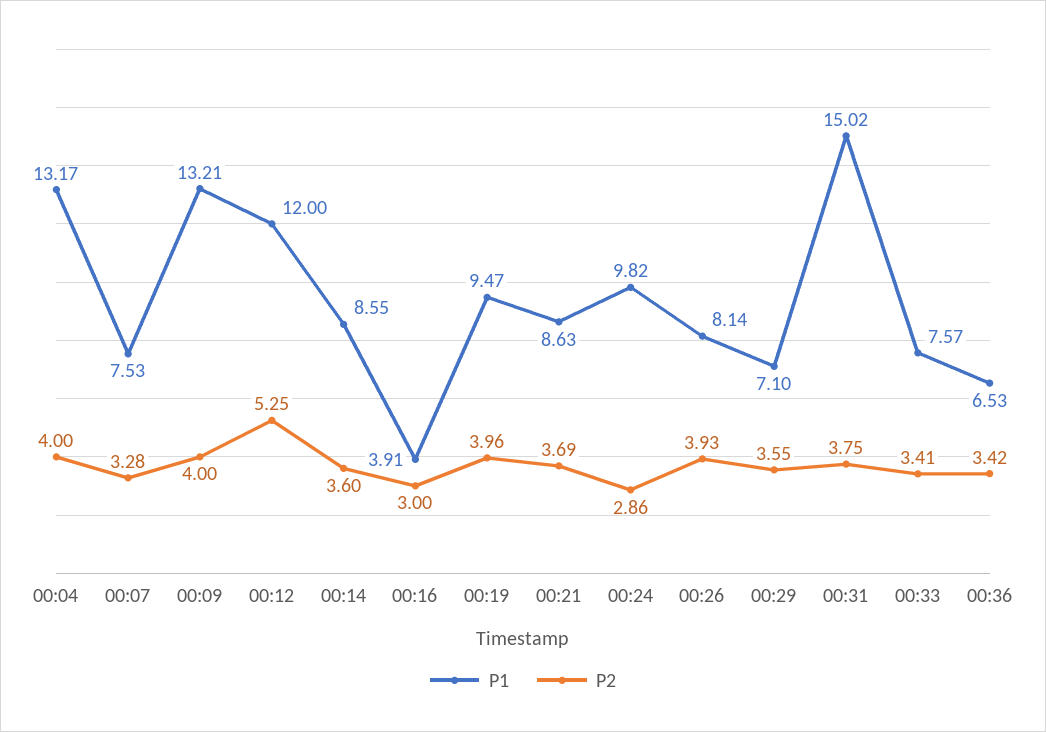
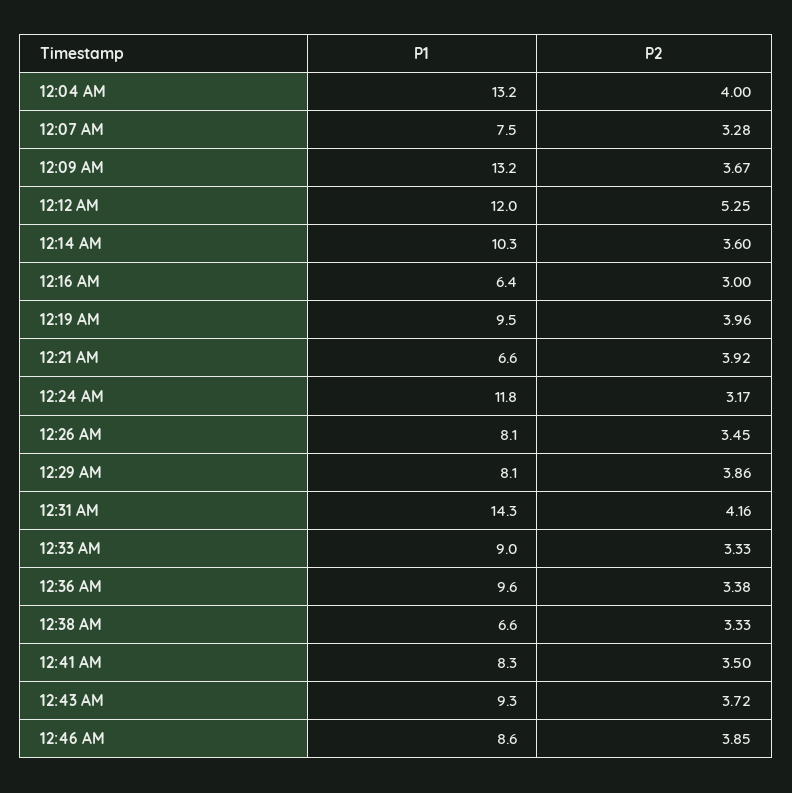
P2, 00:09: 4 -> 3.67
P1, 00:14: 8.55 -> 10.3
P1, 00:16: 3.91 -> 6.4
P1, 00:21: 8.63 -> 6.6
P2, 00:21: 3.69 -> 3.92
P1, 00:24: 9.82 -> 11.8
P2, 00:24: 2.86 -> 3.17
P2, 00:26: 3.93 -> 3.45
P1, 00:29: 7.1 -> 8.1
P2, 00:29: 3.55 -> 3.86
P1, 00:31: 15.02 -> 14.3
P2, 00:31: 3.75 -> 4.16
P1, 00:33: 7.57 -> 9
P2, 00:33: 3.41 -> 3.33
P1, 00:36: 6.53 -> 9.6
P2, 00:36: 3.42 -> 3.38
P1, 12:38 AM: none -> 6.6
P2, 12:38 AM: none -> 3.33
P1, 12:41 AM: none -> 8.3
P2, 12:41 AM: none -> 3.5
P1, 12:43 AM: none -> 9.3
P2, 12:43 AM: none -> 3.72
P1, 12:46 AM: none -> 8.6
P2, 12:46 AM: none -> 3.85

